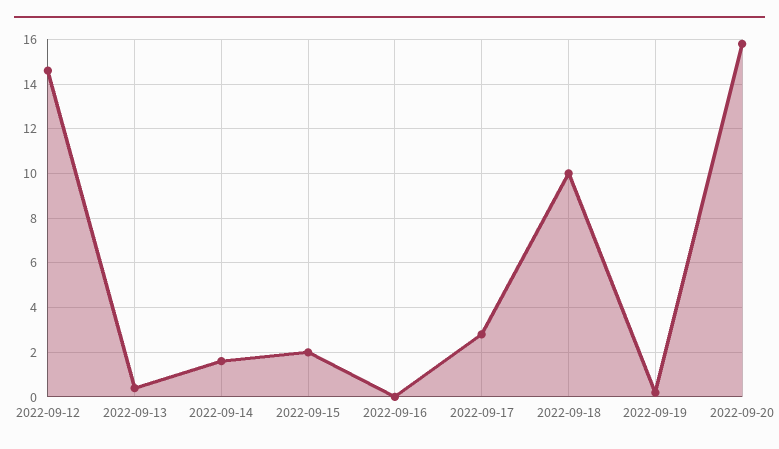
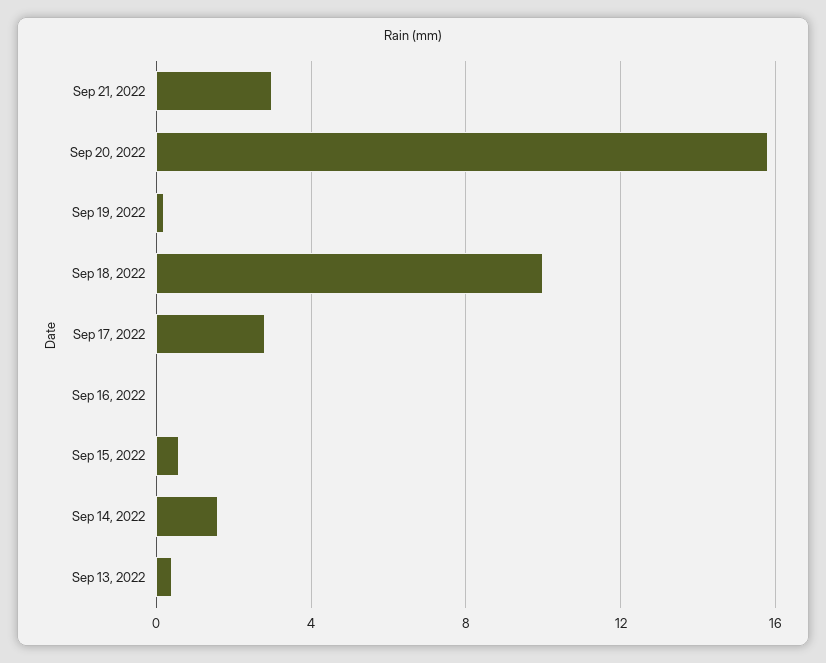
2022-09-12: 14.5 -> none
2022-09-15: 2 -> 0.5
Sep 21, 2022: none -> 3

